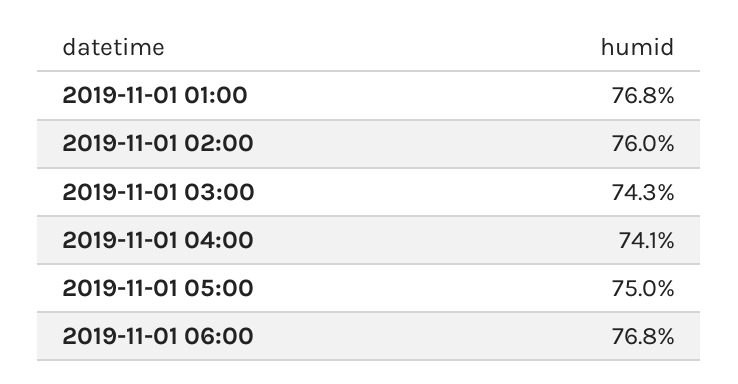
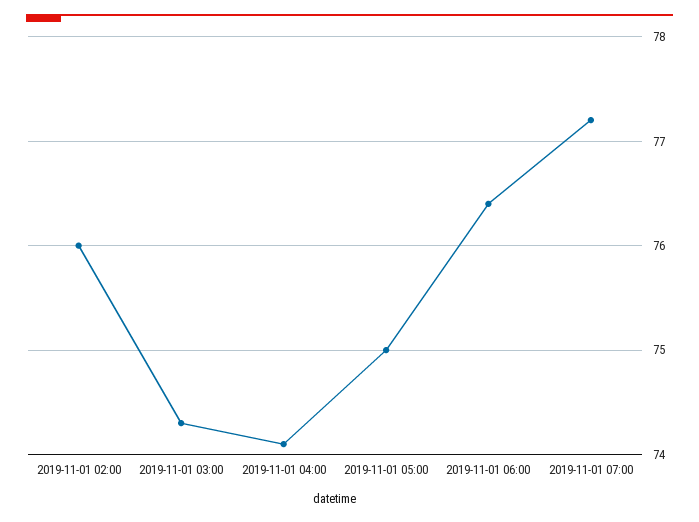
2019-11-01 01:00: 76.8 -> none
2019-11-01 06:00: 76.8 -> 76.4
2019-11-01 07:00: none -> 77.2

